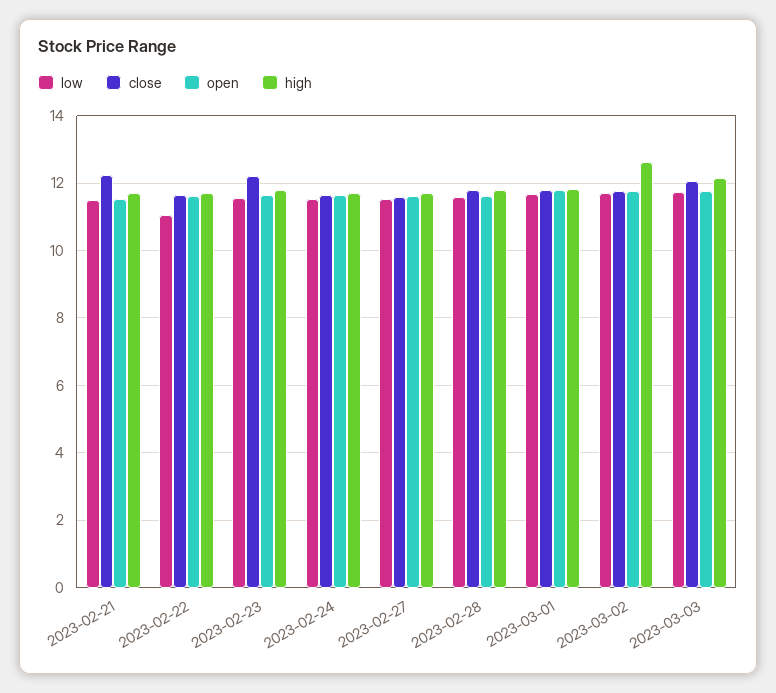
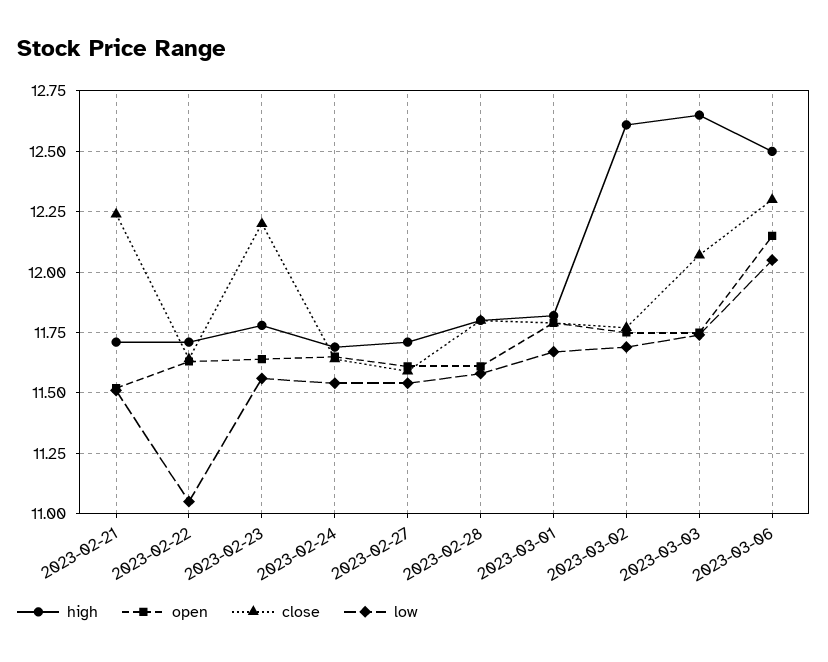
high, 2023-03-03: 12.2 -> 12.65
high, 2023-03-06: none -> 12.5
open, 2023-03-06: none -> 12.15
close, 2023-03-06: none -> 12.3
low, 2023-03-06: none -> 12.05

